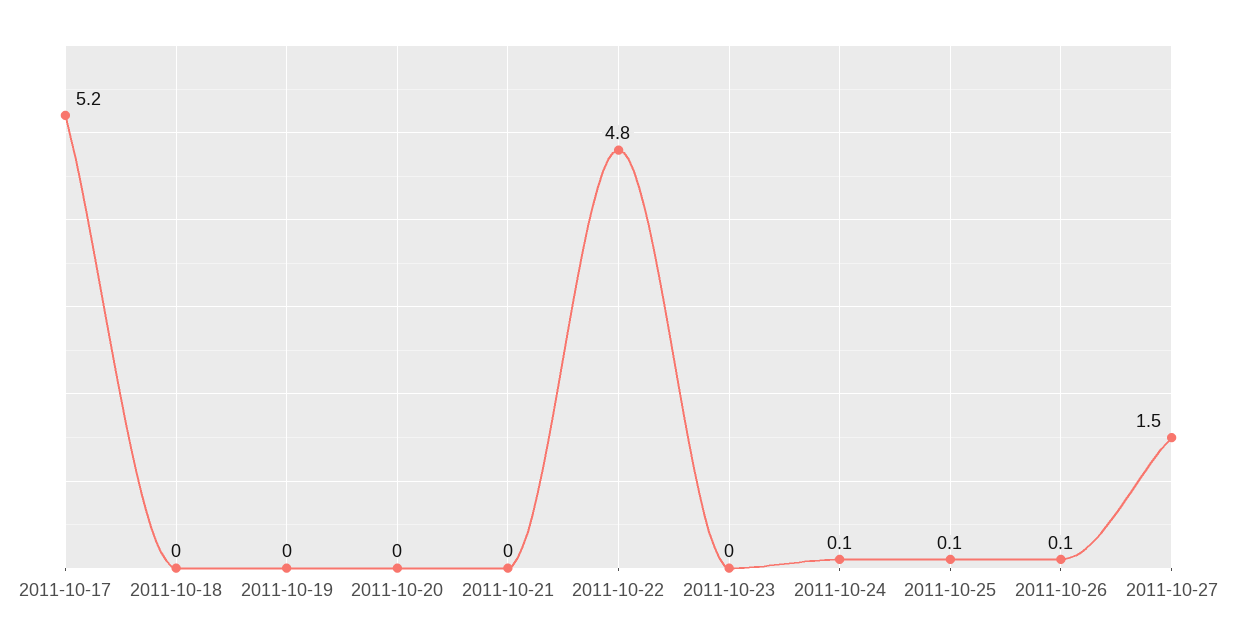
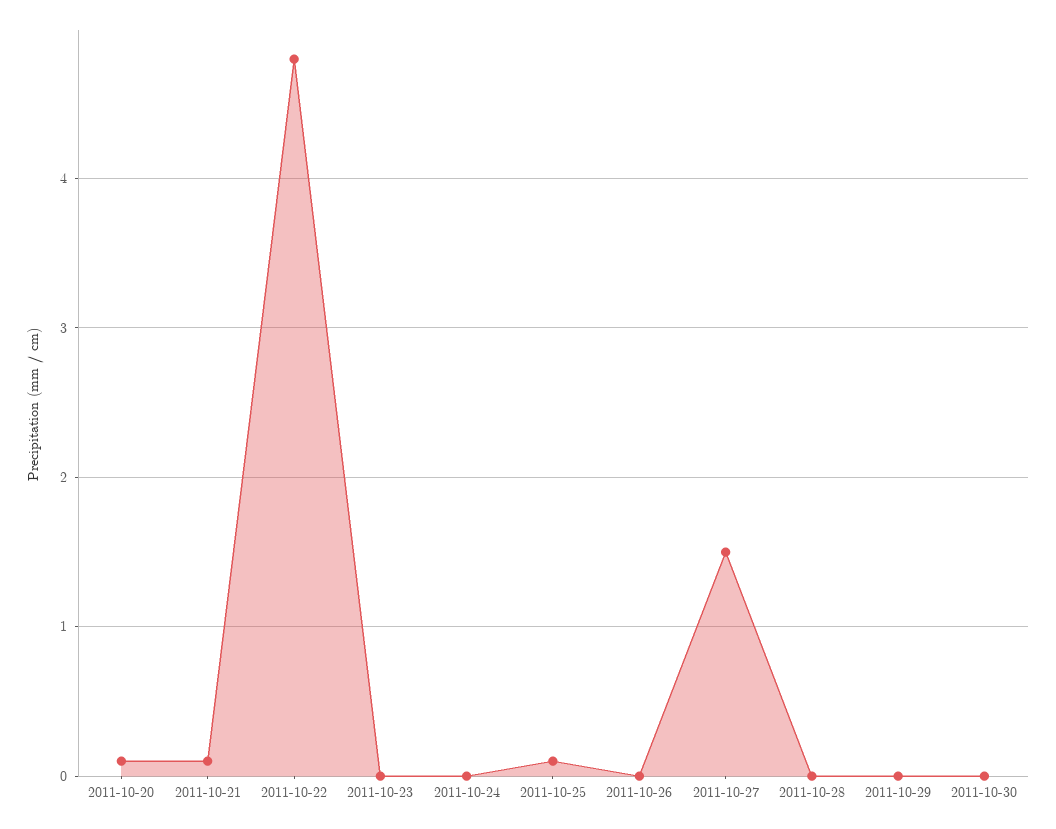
2011-10-17: 5.2 -> none
2011-10-18: 0 -> none
2011-10-19: 0 -> none
2011-10-20: 0 -> 0.1
2011-10-21: 0 -> 0.1
2011-10-24: 0.1 -> 0
2011-10-26: 0.1 -> 0
2011-10-28: none -> 0
2011-10-29: none -> 0
2011-10-30: none -> 0

